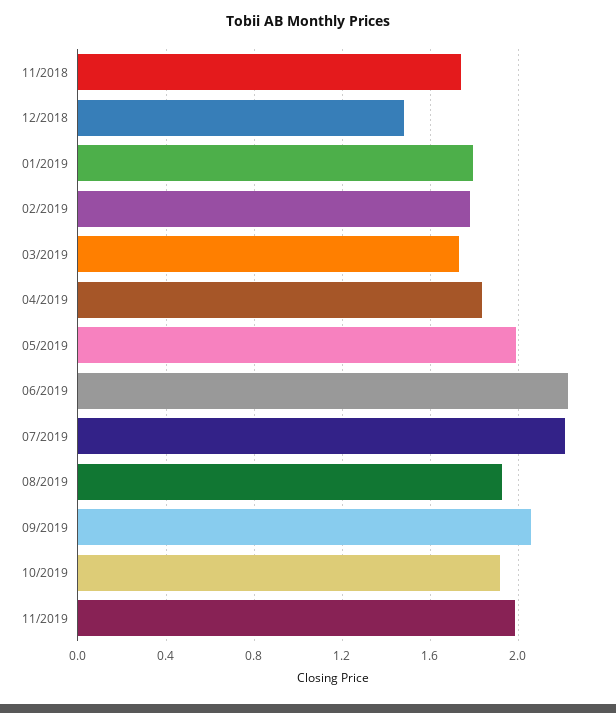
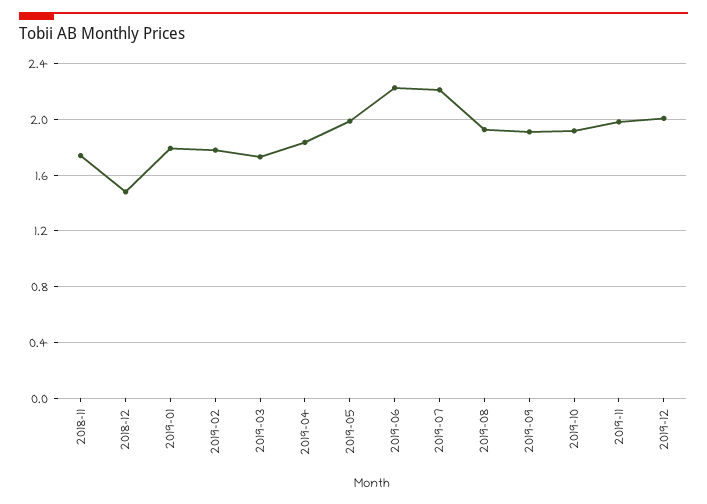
09/2019: 2.05 -> 1.9
2019-12: none -> 2

